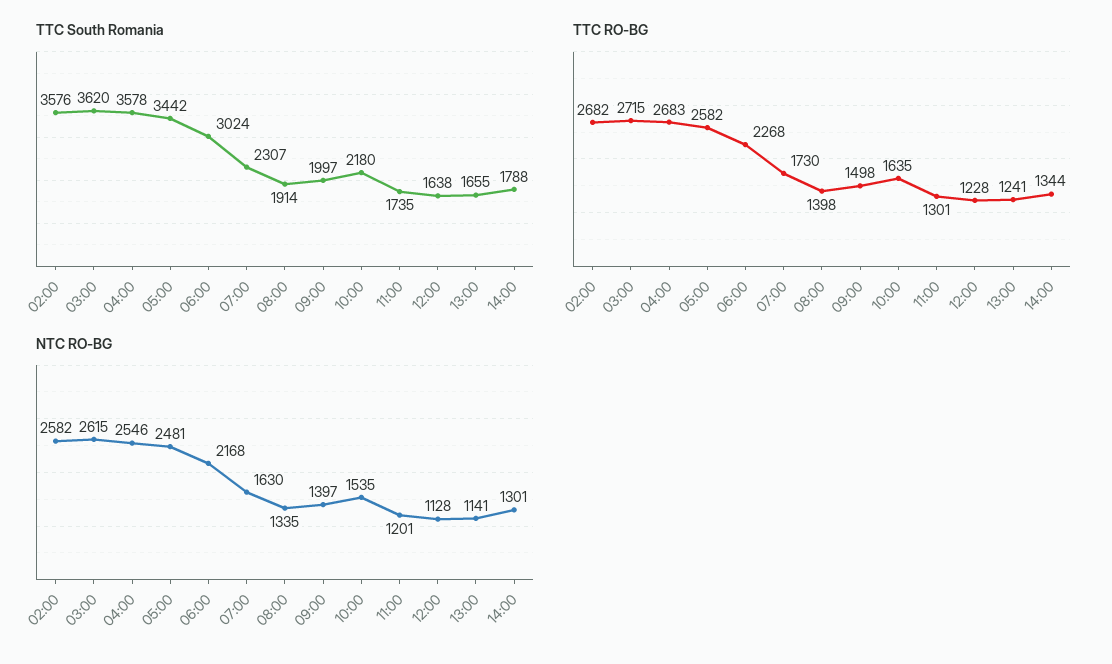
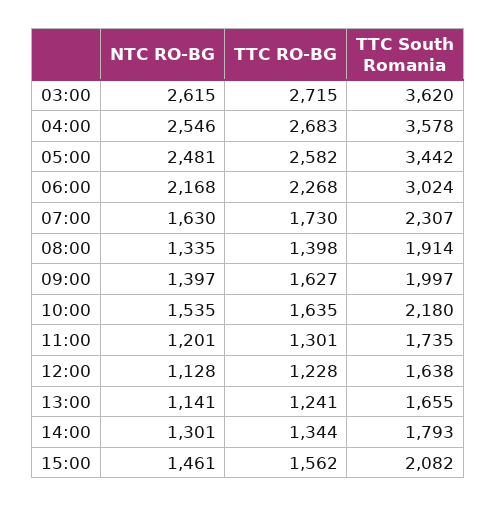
TTC South Romania, 02:00: 3576 -> none
TTC South Romania, 14:00: 1788 -> 1793
TTC RO-BG, 02:00: 2682 -> none
TTC RO-BG, 09:00: 1498 -> 1627
NTC RO-BG, 02:00: 2582 -> none
NTC RO-BG, 15:00: none -> 1461
TTC RO-BG, 15:00: none -> 1562
TTC South Romania, 15:00: none -> 2082

